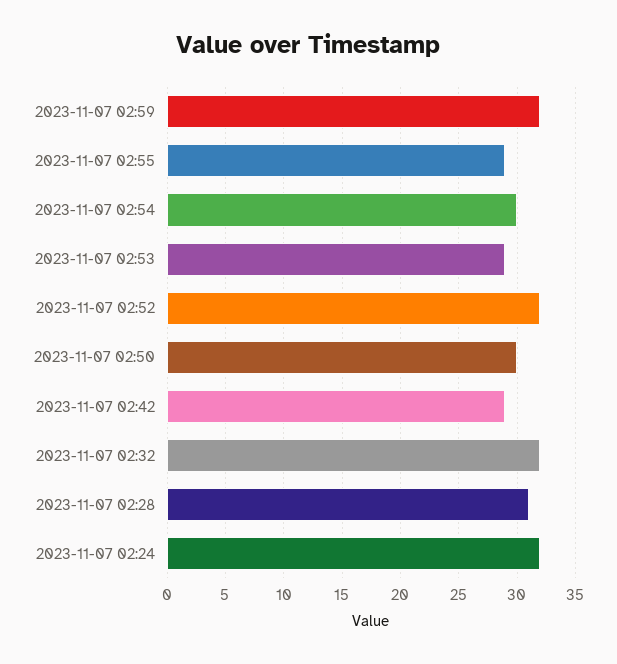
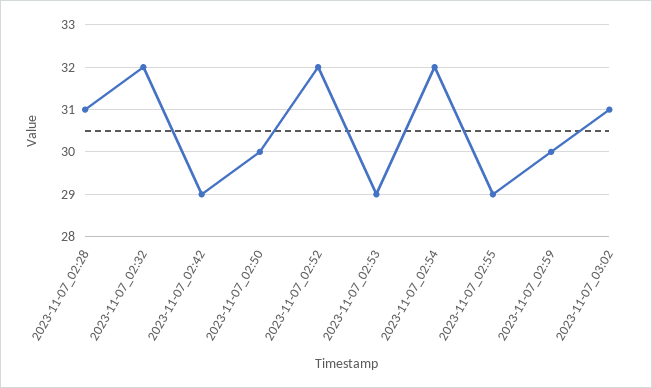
2023-11-07 02:59: 32 -> 30
2023-11-07 02:54: 30 -> 32
2023-11-07 02:24: 32 -> none
2023-11-07_03:02: none -> 31

